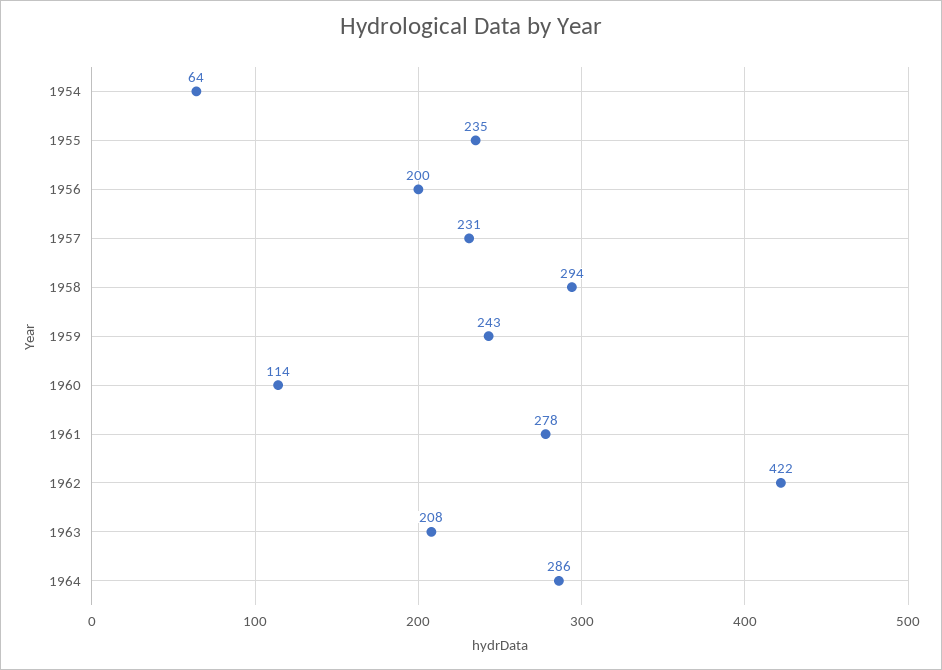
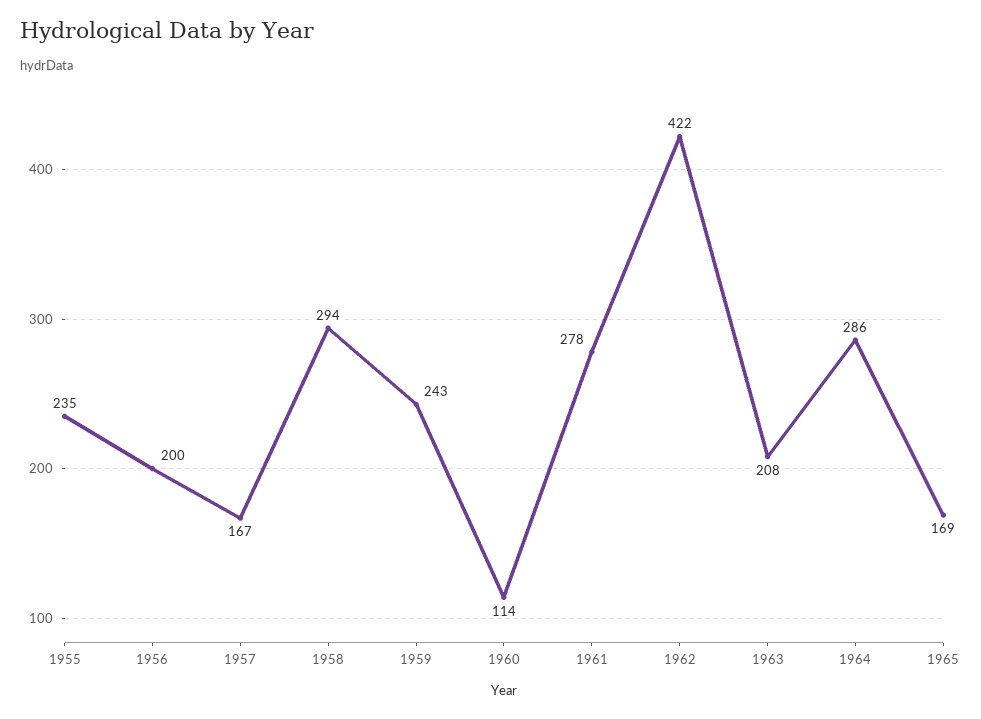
1954: 64 -> none
1957: 231 -> 167
1965: none -> 169

